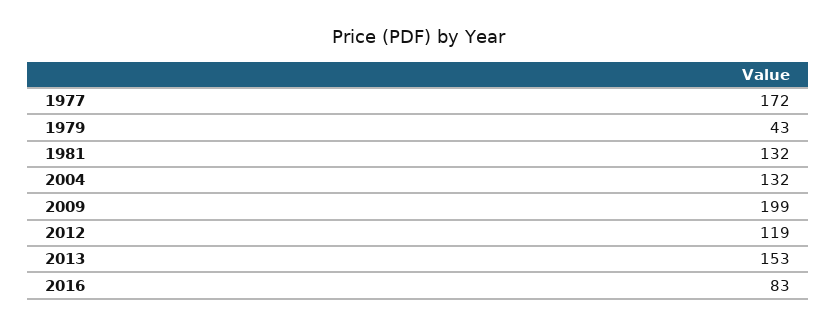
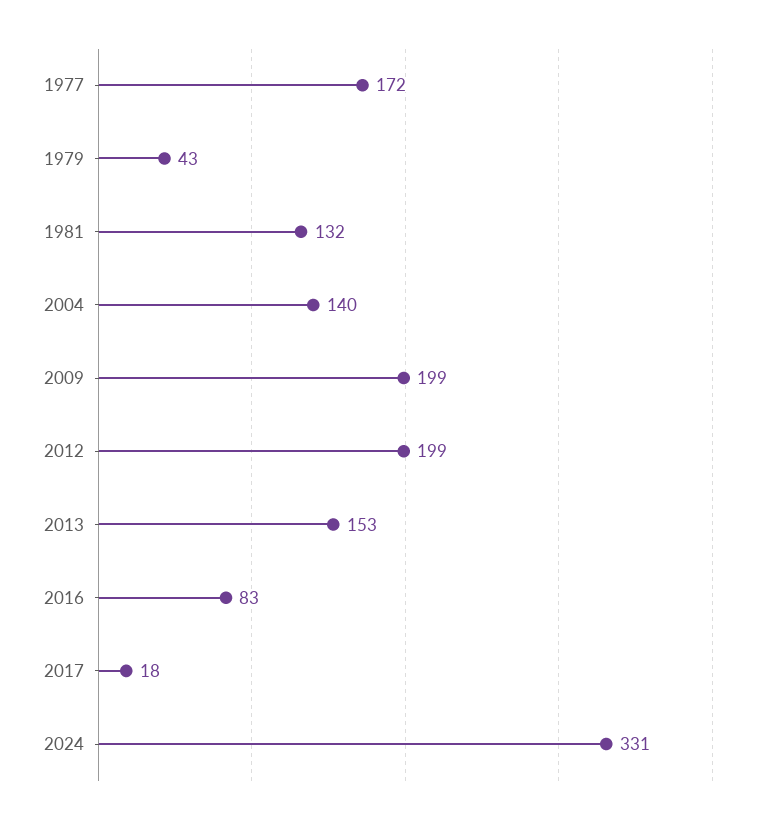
2004: 132 -> 140
2012: 119 -> 199
2017: none -> 18
2024: none -> 331

